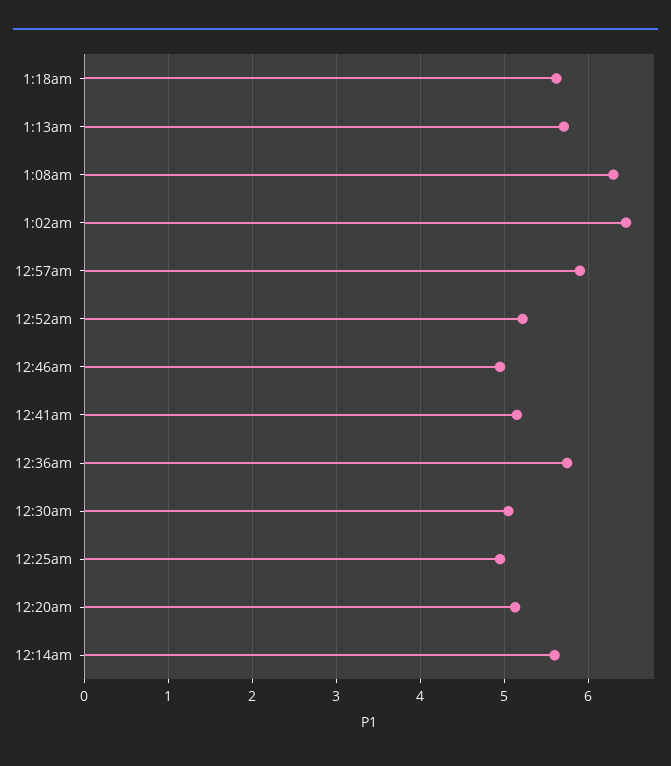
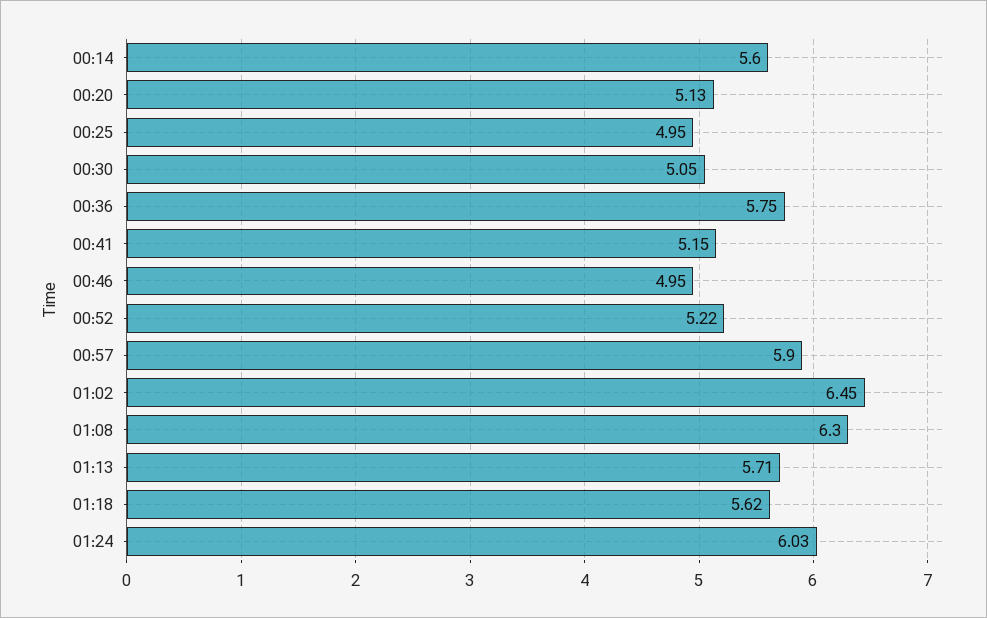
01:24: none -> 6.03

